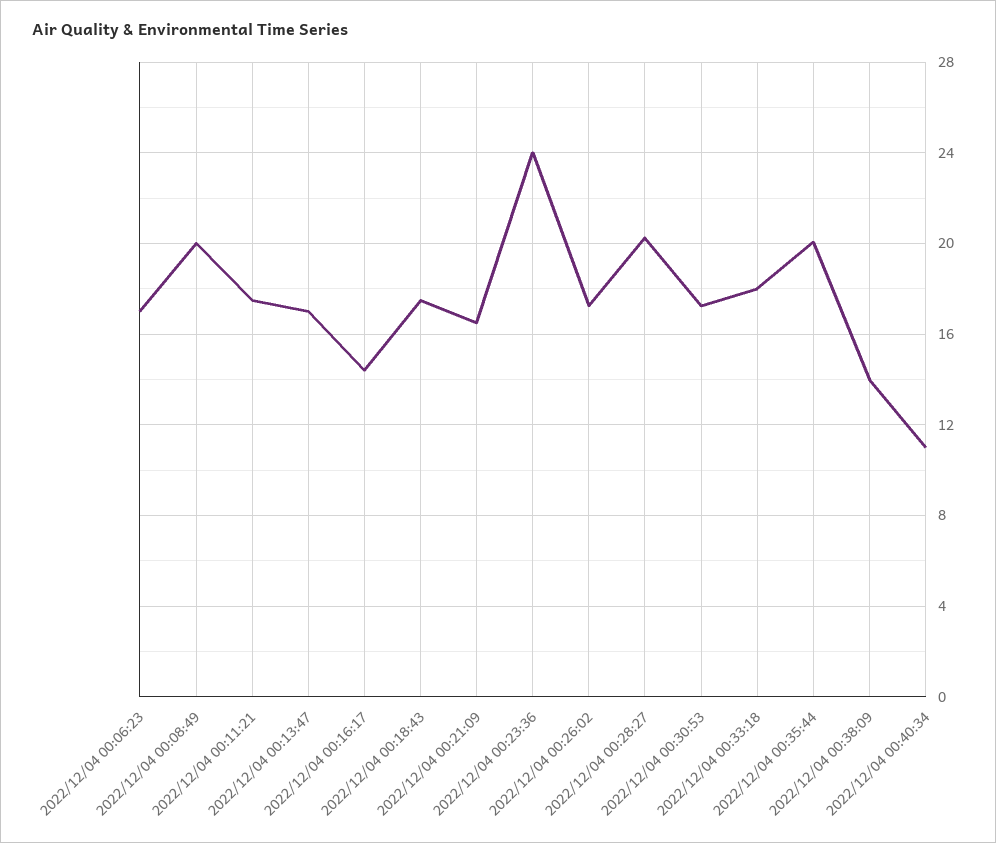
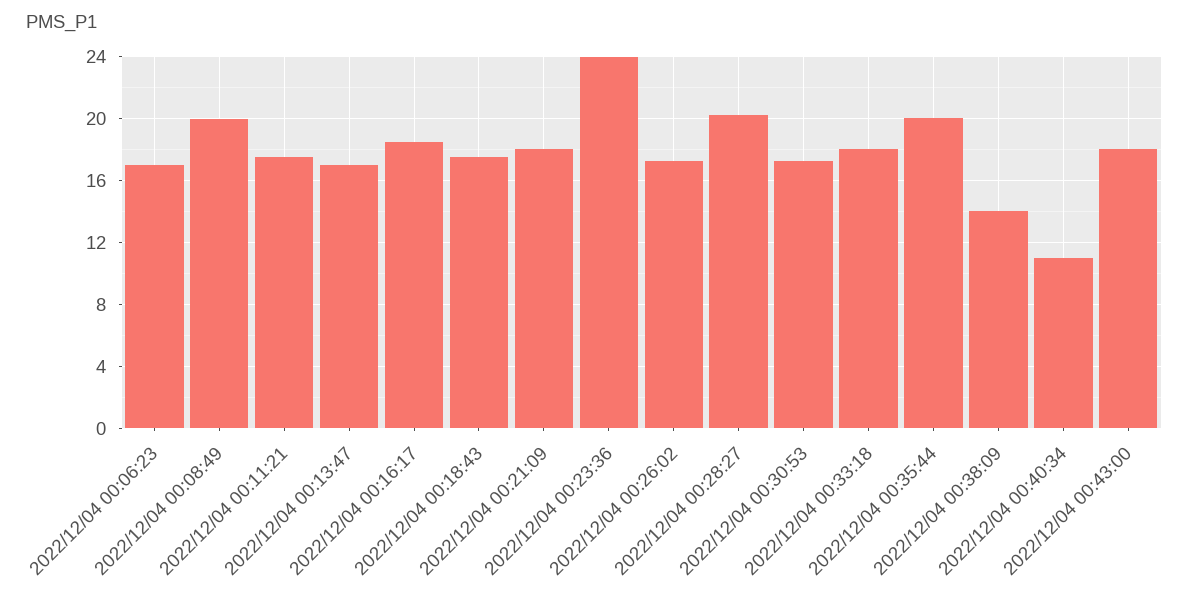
2022/12/04 00:16:17: 14.5 -> 18.5
2022/12/04 00:21:09: 16.5 -> 18
2022/12/04 00:43:00: none -> 18

